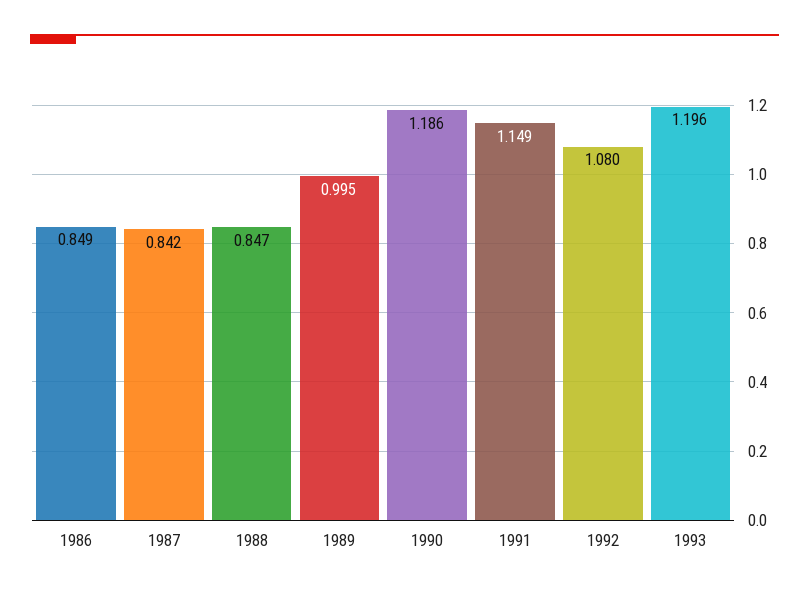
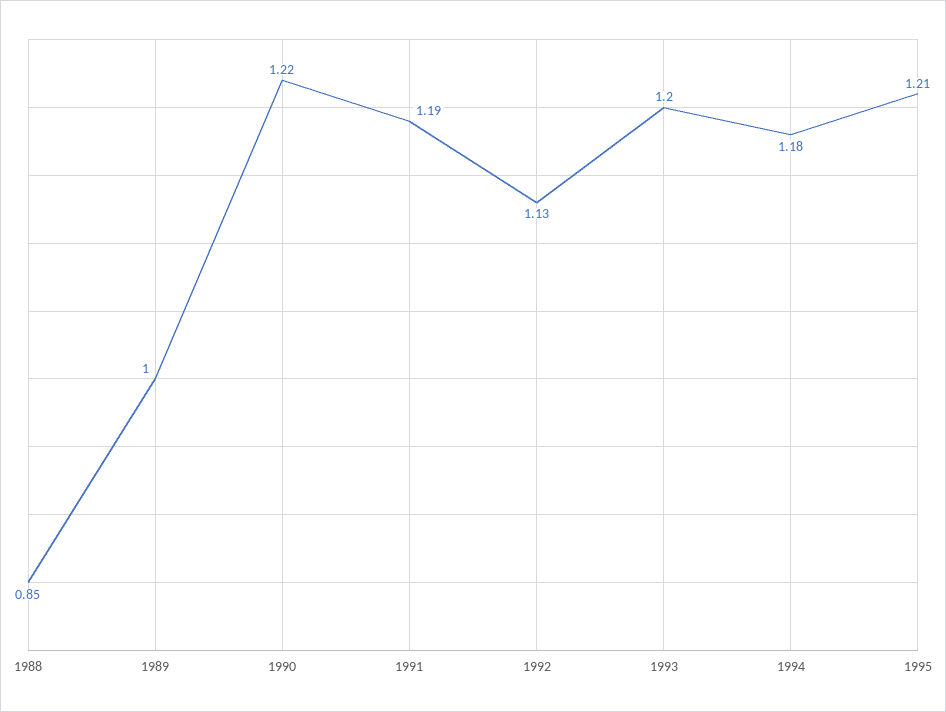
1986: 0.849 -> none
1987: 0.842 -> none
1990: 1.186 -> 1.22
1991: 1.149 -> 1.19
1992: 1.08 -> 1.13
1994: none -> 1.18
1995: none -> 1.21

